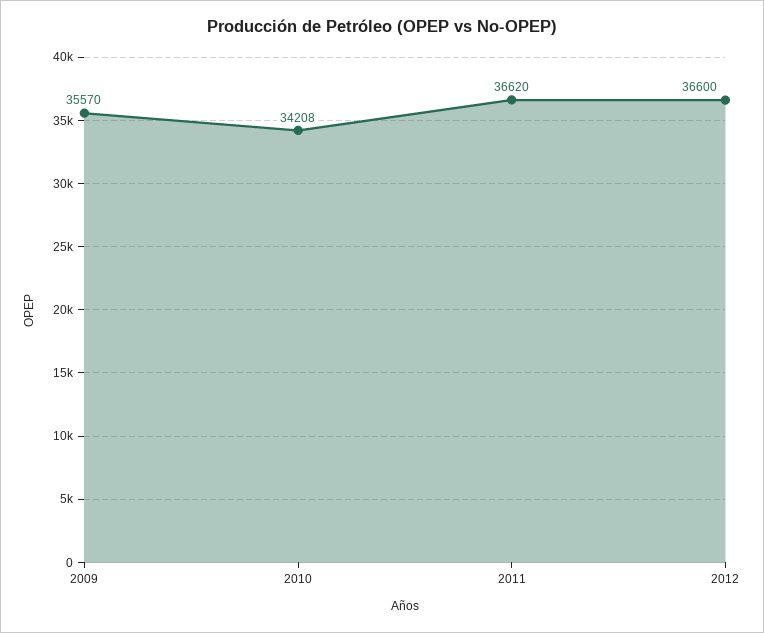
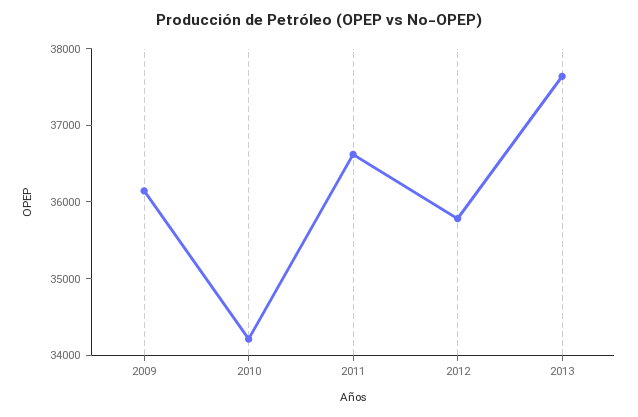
2009: 35570 -> 36200
2012: 36600 -> 35800
2013: none -> 37600

